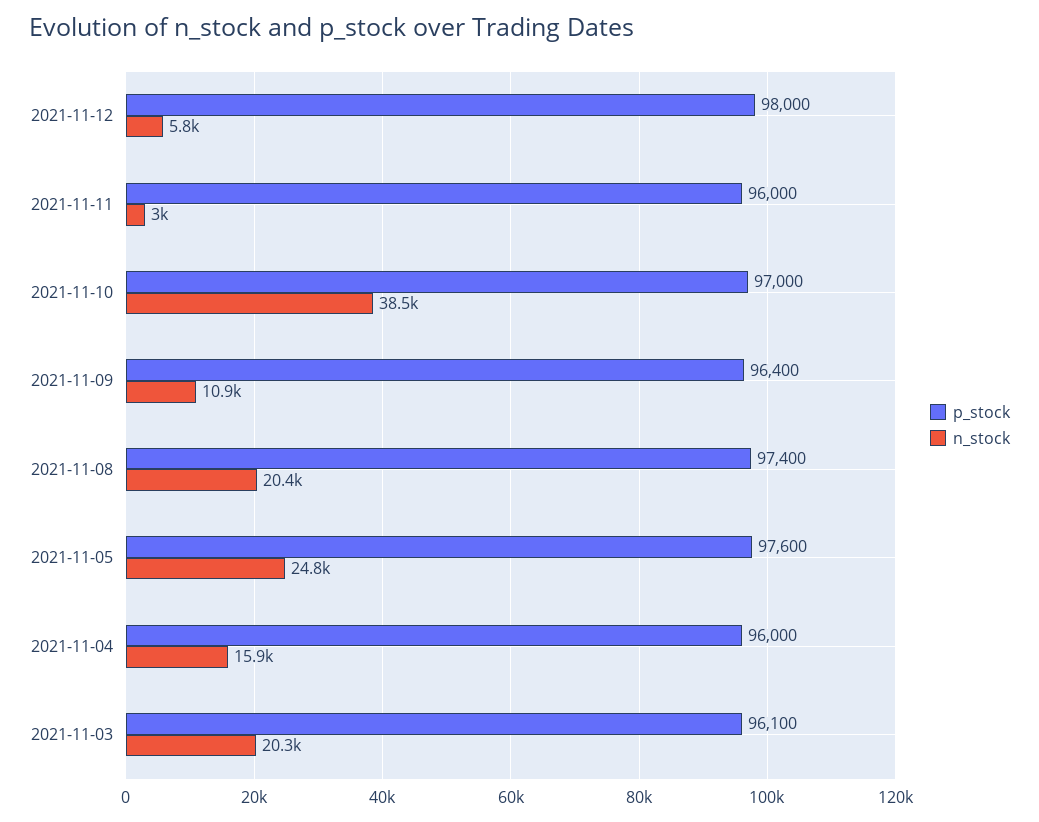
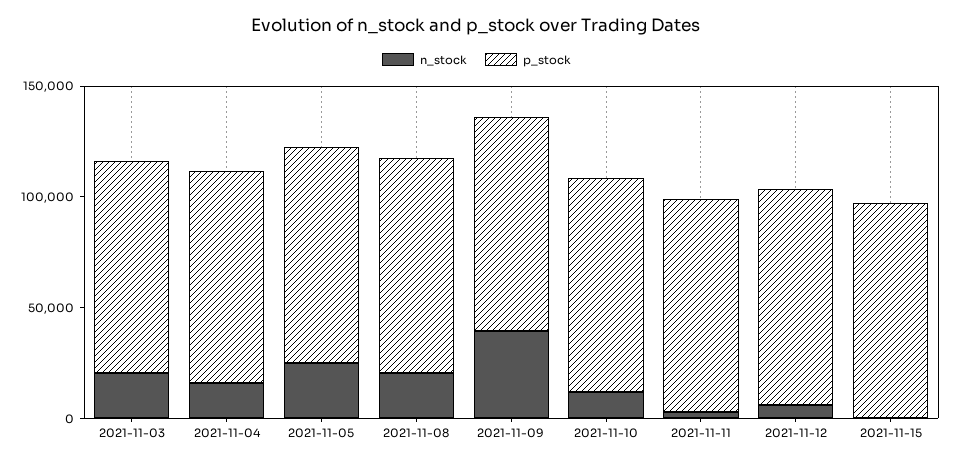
n_stock, 2021-11-10: 38500 -> 10000
n_stock, 2021-11-09: 10900 -> 40000
n_stock, 2021-11-15: none -> 0
p_stock, 2021-11-15: none -> 100000

